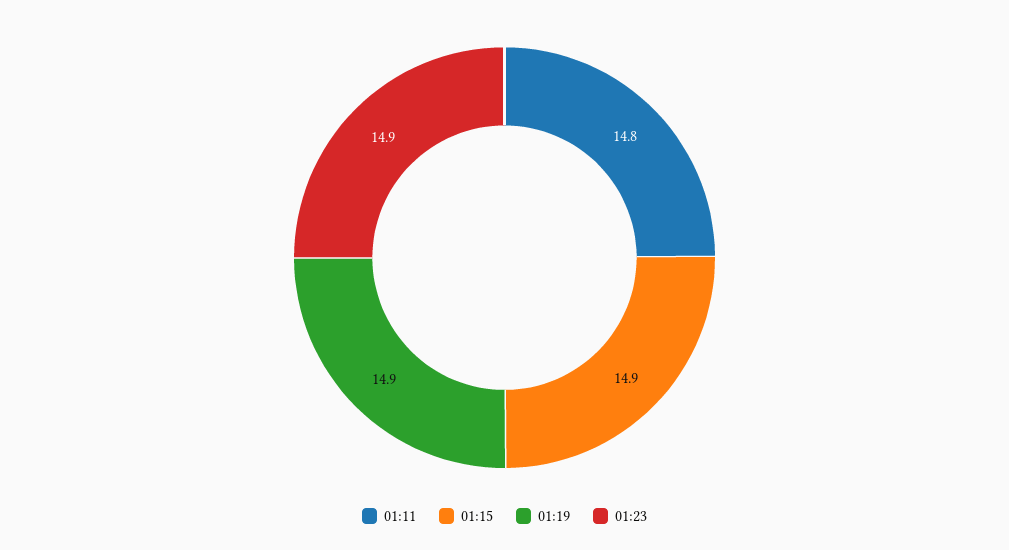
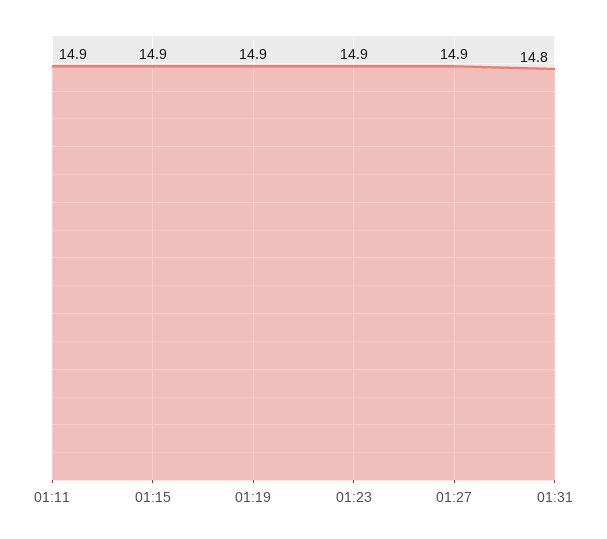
01:11: 14.8 -> 14.9
01:27: none -> 14.9
01:31: none -> 14.8

